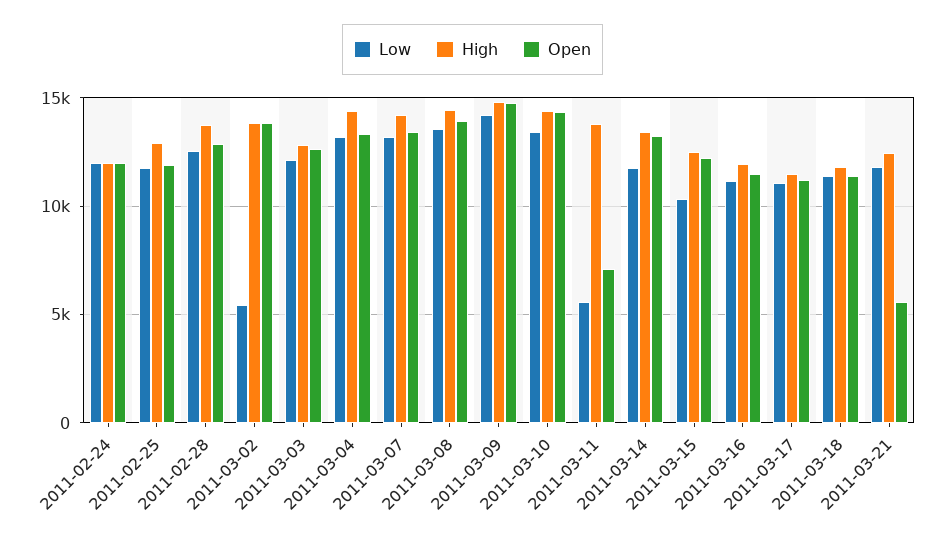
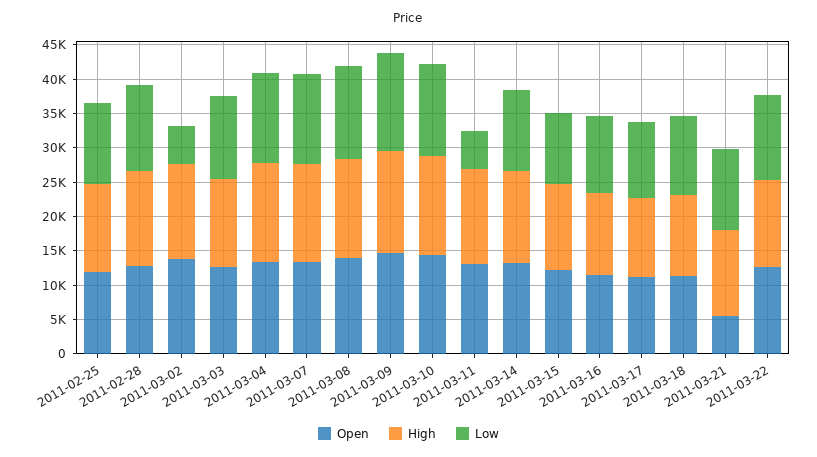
Low, 2011-02-24: 12000 -> none
High, 2011-02-24: 12000 -> none
Open, 2011-02-24: 12000 -> none
Open, 2011-03-11: 7000 -> 12500
Open, 2011-03-22: none -> 12500
High, 2011-03-22: none -> 12500
Low, 2011-03-22: none -> 12500

